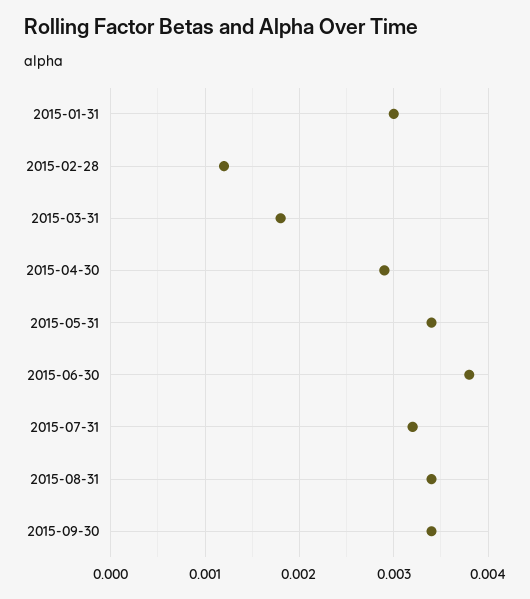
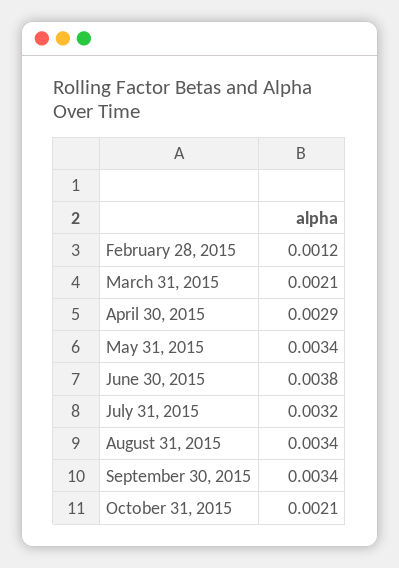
2015-01-31: 0.003 -> none
2015-03-31: 0.0018 -> 0.0021
October 31, 2015: none -> 0.0021

